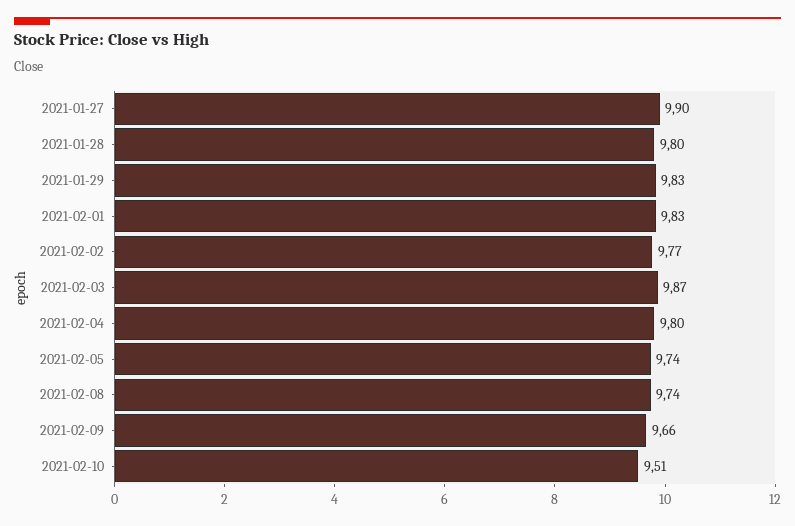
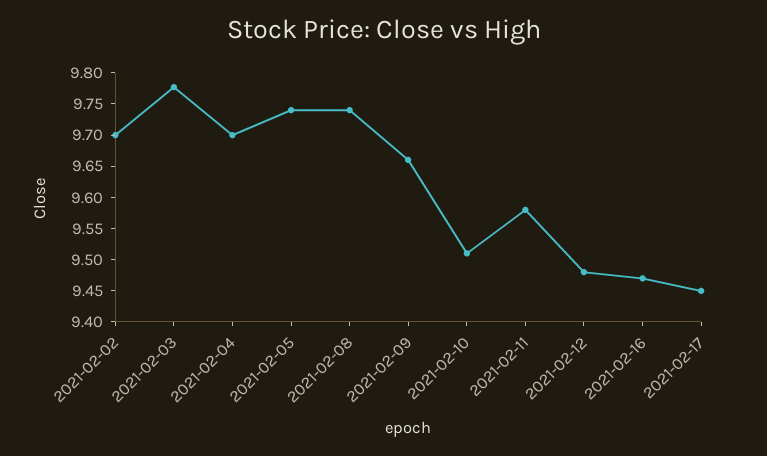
2021-01-27: 9.9 -> none
2021-01-28: 9.8 -> none
2021-01-29: 9.83 -> none
2021-02-01: 9.83 -> none
2021-02-02: 9.77 -> 9.7
2021-02-03: 9.87 -> 9.775
2021-02-04: 9.8 -> 9.7
2021-02-11: none -> 9.575
2021-02-12: none -> 9.475
2021-02-16: none -> 9.475
2021-02-17: none -> 9.45

